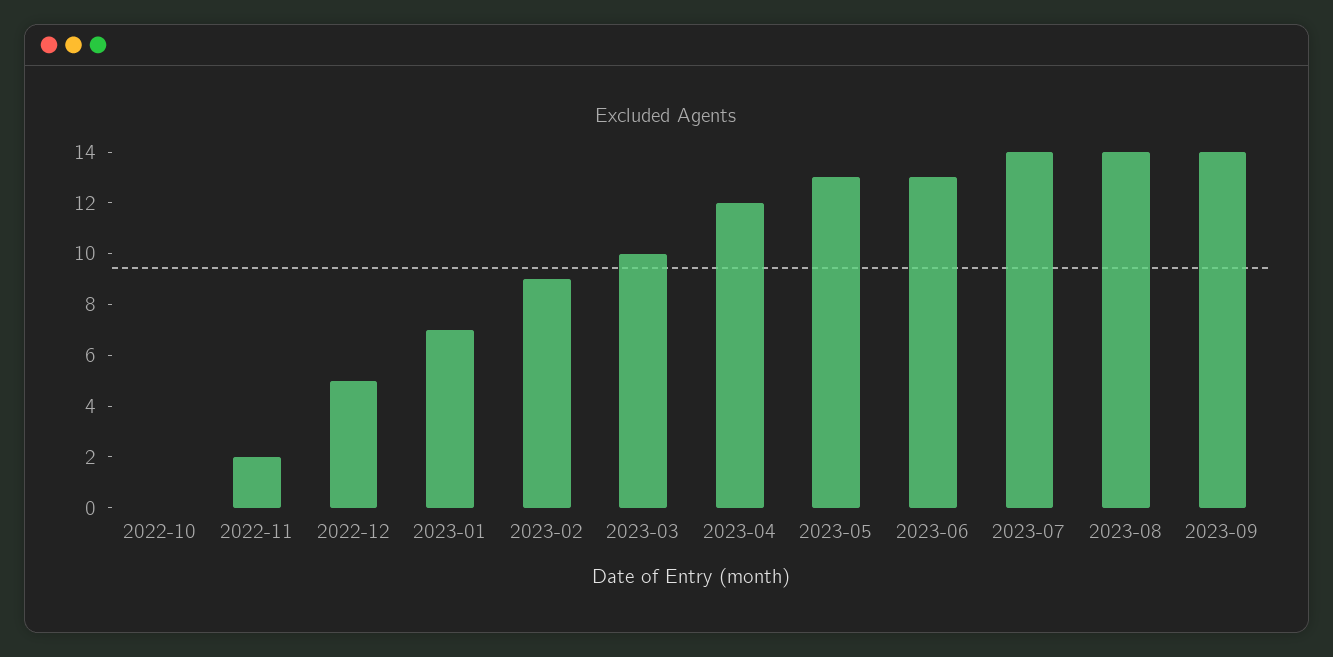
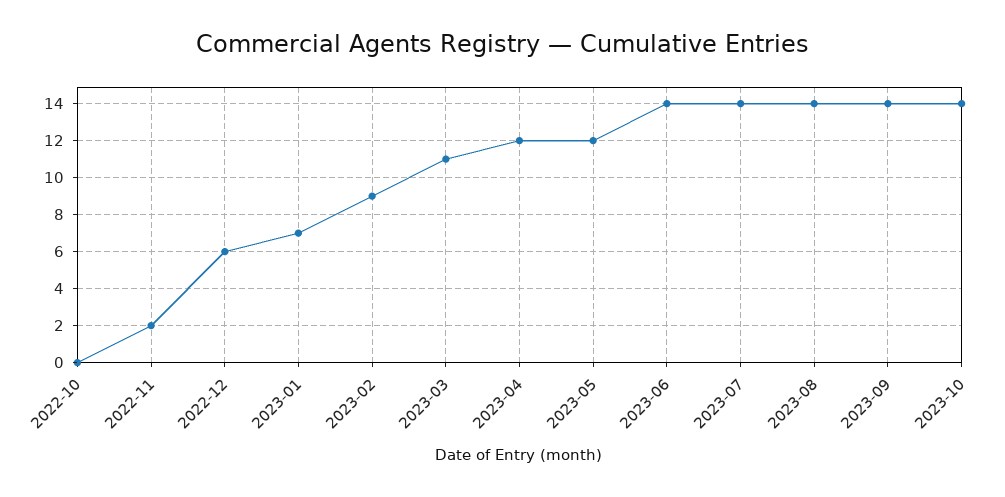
2022-12: 5 -> 6
2023-03: 10 -> 11
2023-05: 13 -> 12
2023-06: 13 -> 14
2023-10: none -> 14

